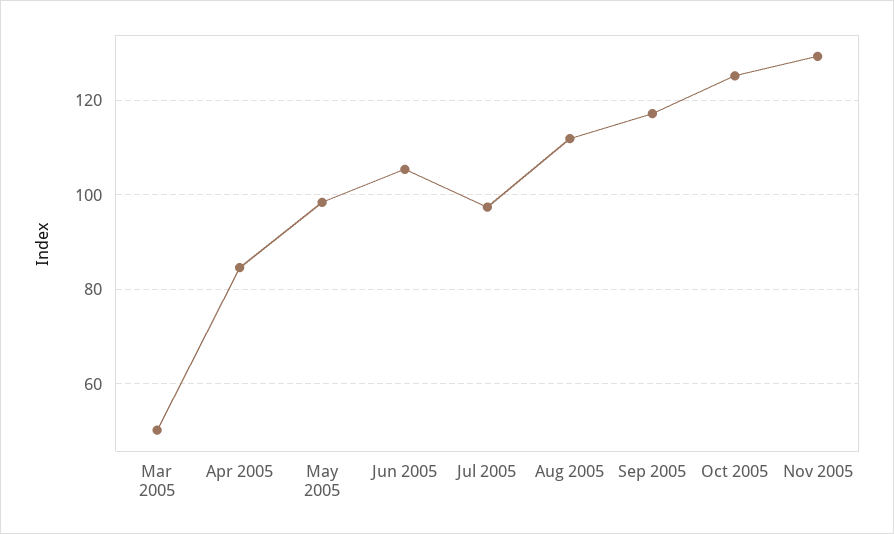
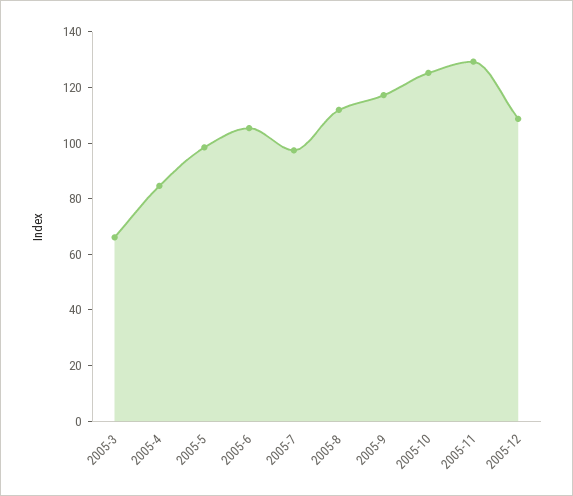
Mar 2005: 50 -> 65
2005-12: none -> 110

